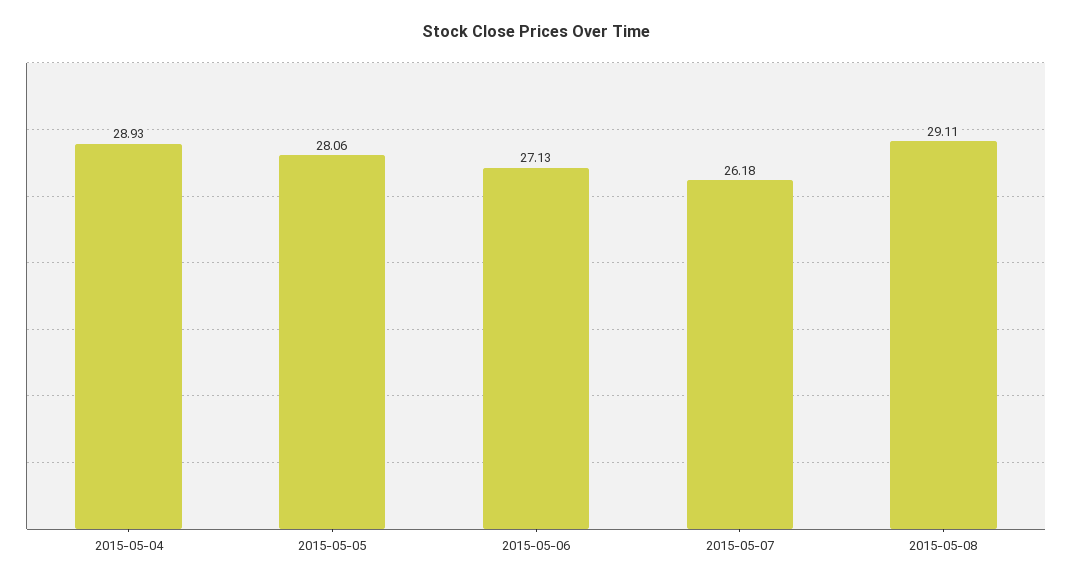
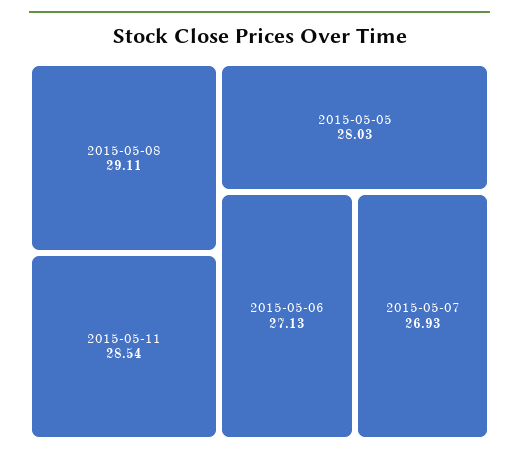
2015-05-04: 28.93 -> none
2015-05-05: 28.06 -> 28.03
2015-05-07: 26.18 -> 26.93
2015-05-11: none -> 28.54

